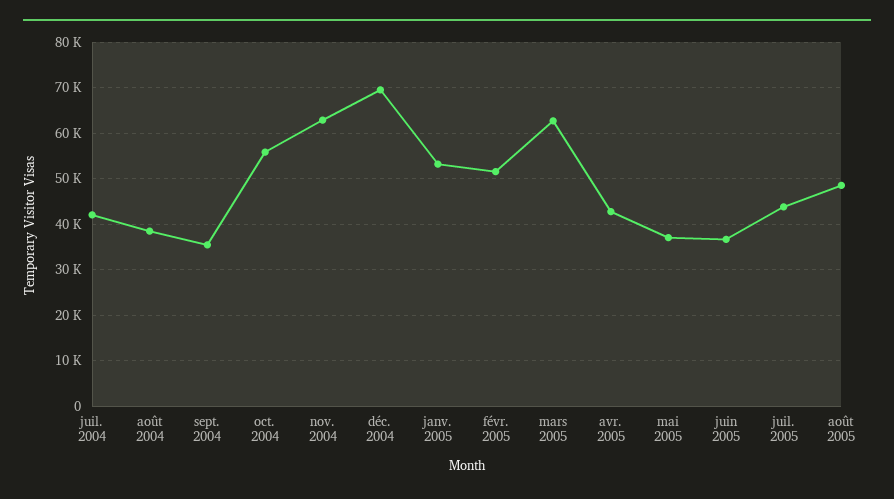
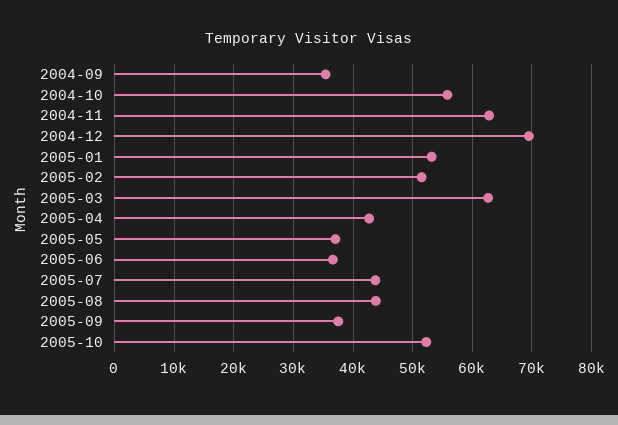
juil. 2004: 42000 -> none
août 2004: 38000 -> none
août 2005: 48000 -> 44000
2005-09: none -> 38000
2005-10: none -> 52000

